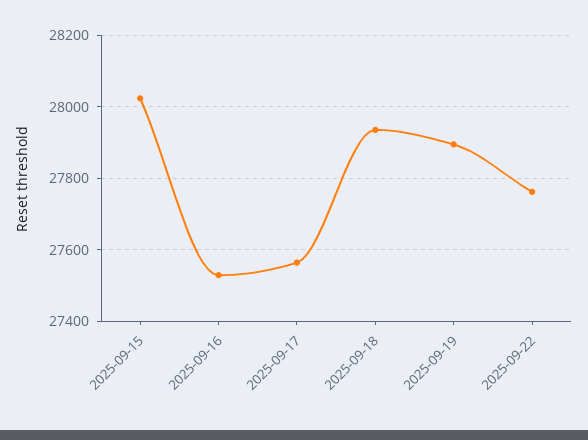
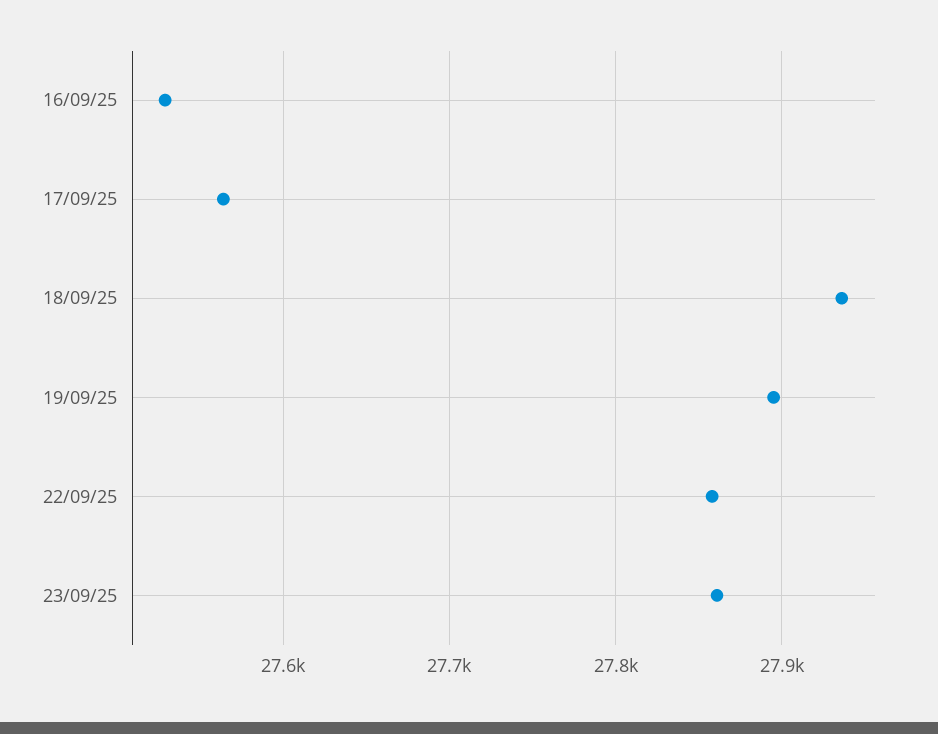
2025-09-15: 28020 -> none
2025-09-22: 27760 -> 27860
23/09/25: none -> 27860

